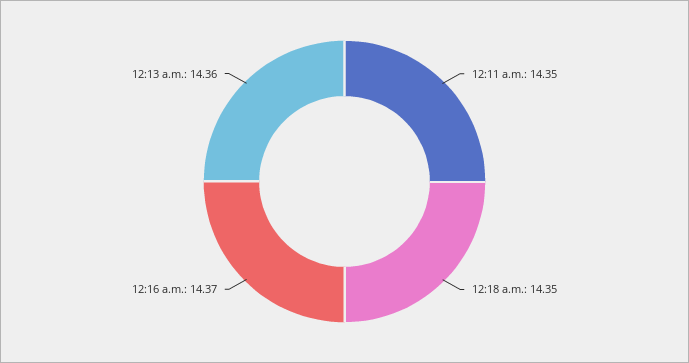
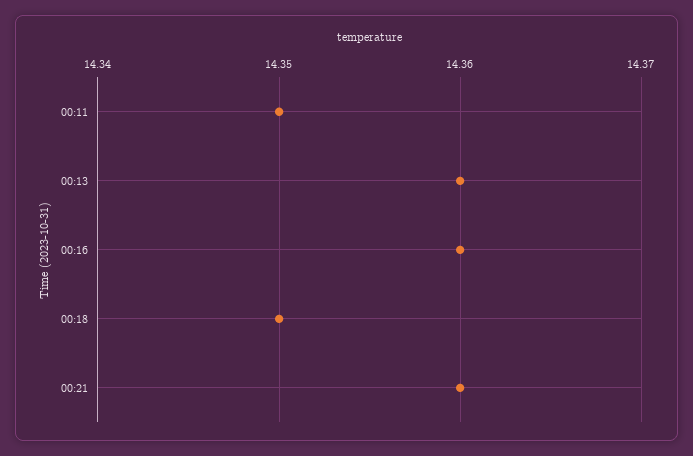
12:16 a.m.: 14.37 -> 14.36
00:21: none -> 14.36

